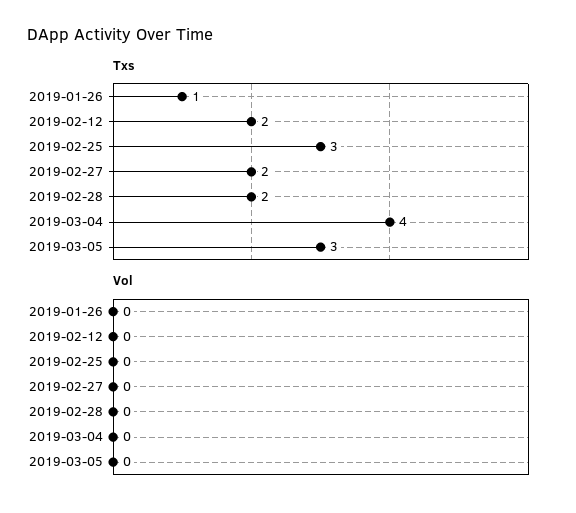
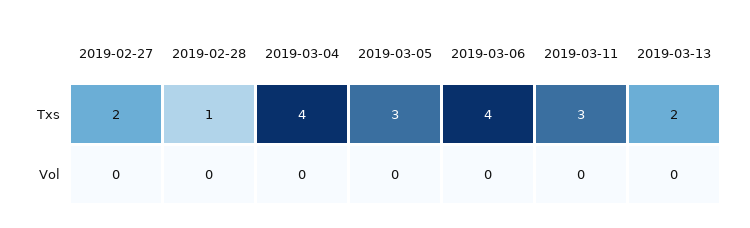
Txs, 2019-01-26: 1 -> none
Txs, 2019-02-12: 2 -> none
Txs, 2019-02-25: 3 -> none
Txs, 2019-02-28: 2 -> 1
Vol, 2019-01-26: 0 -> none
Vol, 2019-02-12: 0 -> none
Vol, 2019-02-25: 0 -> none
Txs, 2019-03-06: none -> 4
Txs, 2019-03-11: none -> 3
Txs, 2019-03-13: none -> 2
Vol, 2019-03-06: none -> 0
Vol, 2019-03-11: none -> 0
Vol, 2019-03-13: none -> 0

